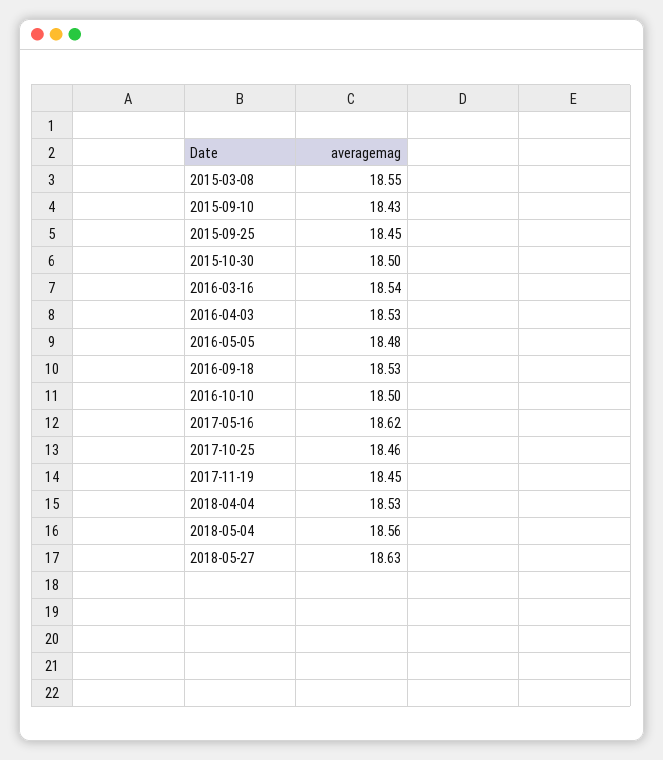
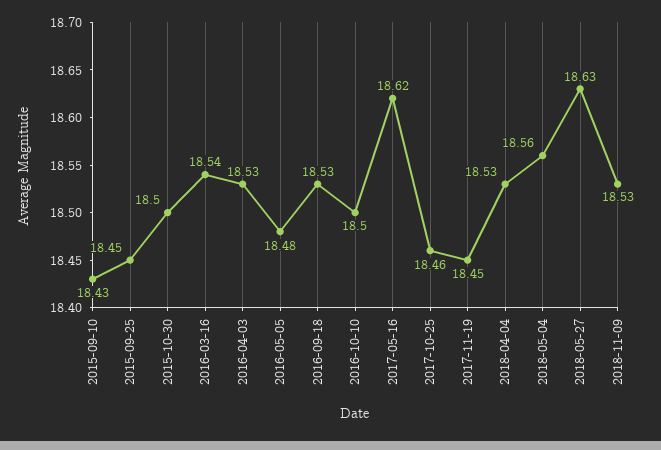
2015-03-08: 18.55 -> none
2018-11-09: none -> 18.53

